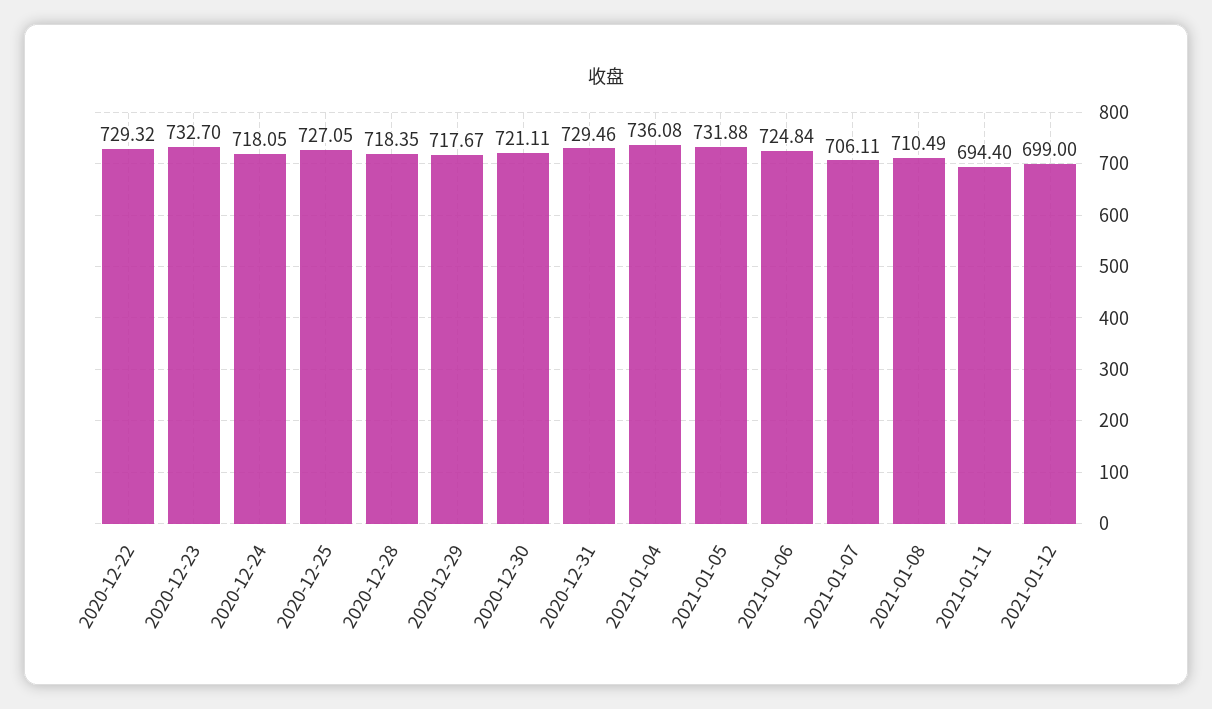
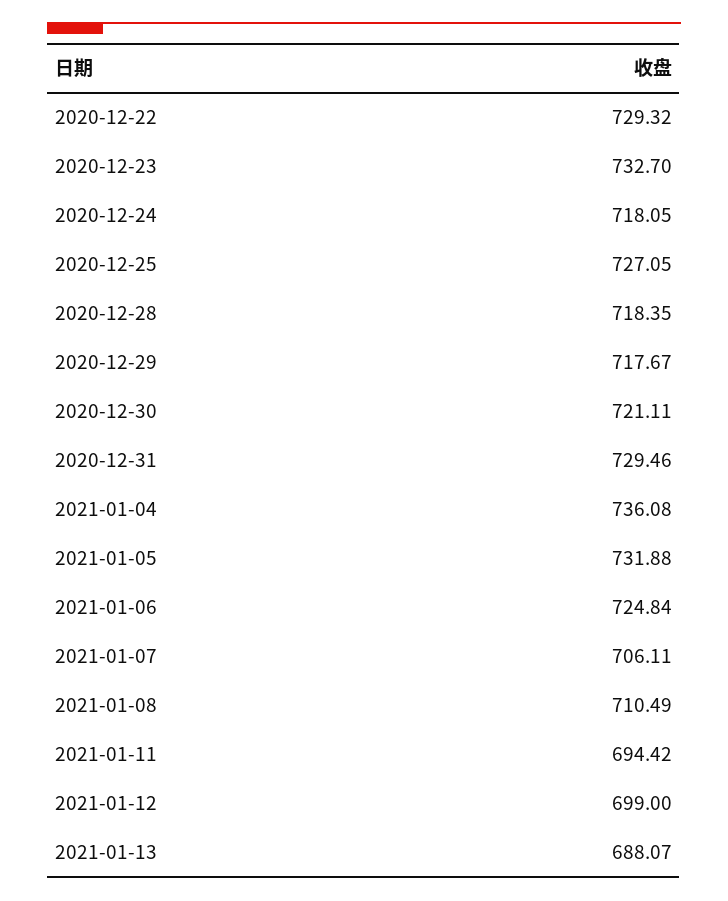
2021-01-11: 694.4 -> 694.42
2021-01-13: none -> 688.07

